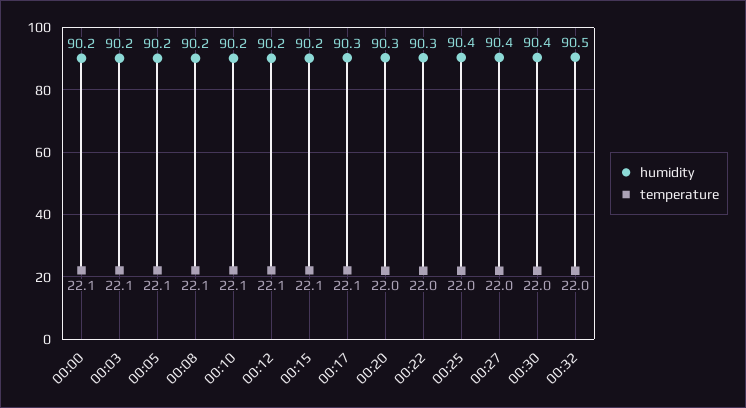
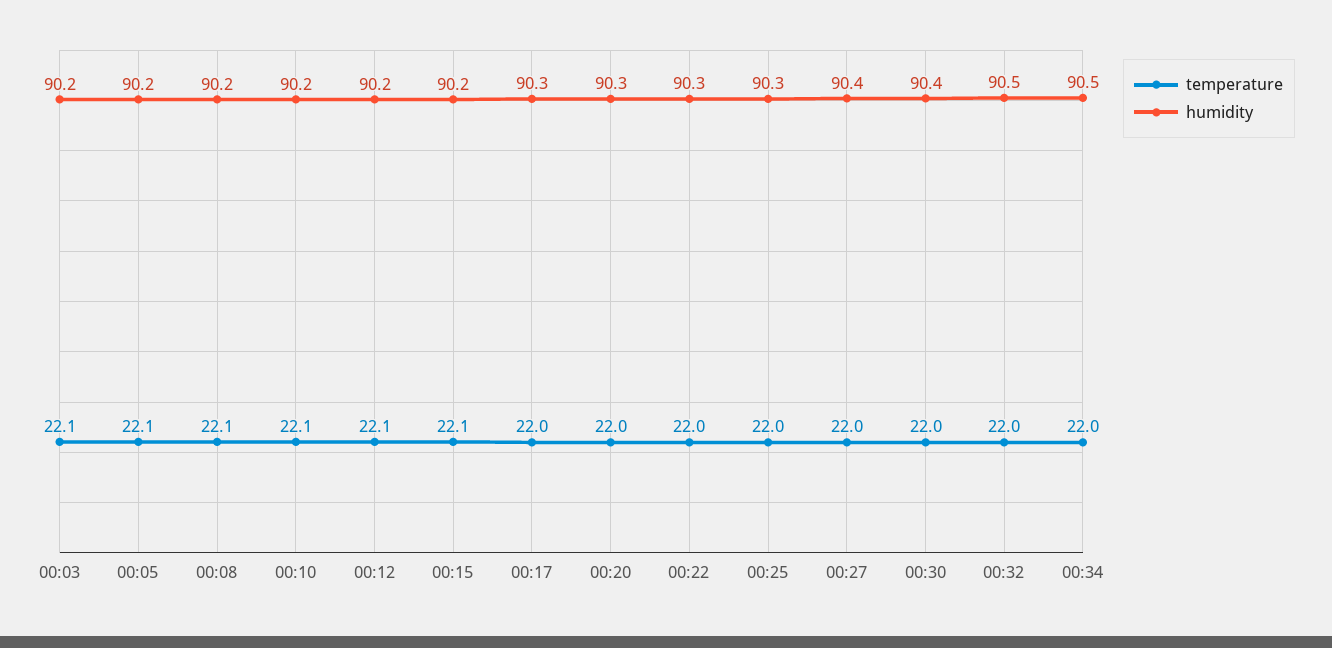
humidity, 00:00: 90.2 -> none
temperature, 00:00: 22.1 -> none
temperature, 00:17: 22.1 -> 22
humidity, 00:25: 90.4 -> 90.3
temperature, 00:34: none -> 22
humidity, 00:34: none -> 90.5

